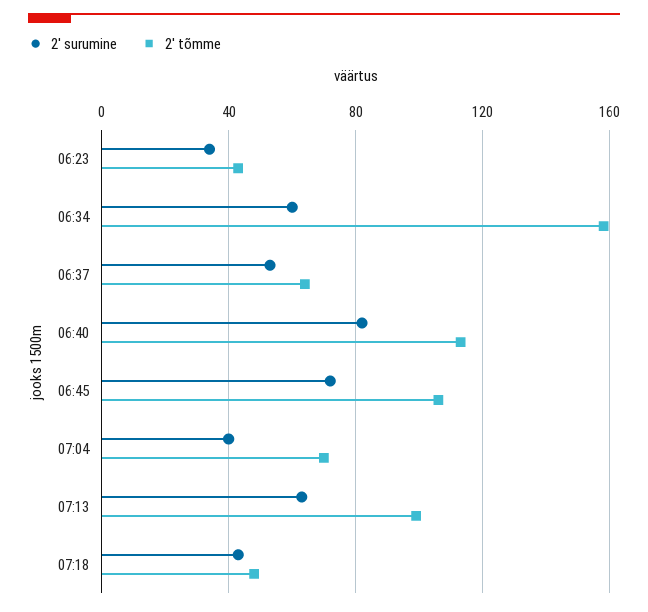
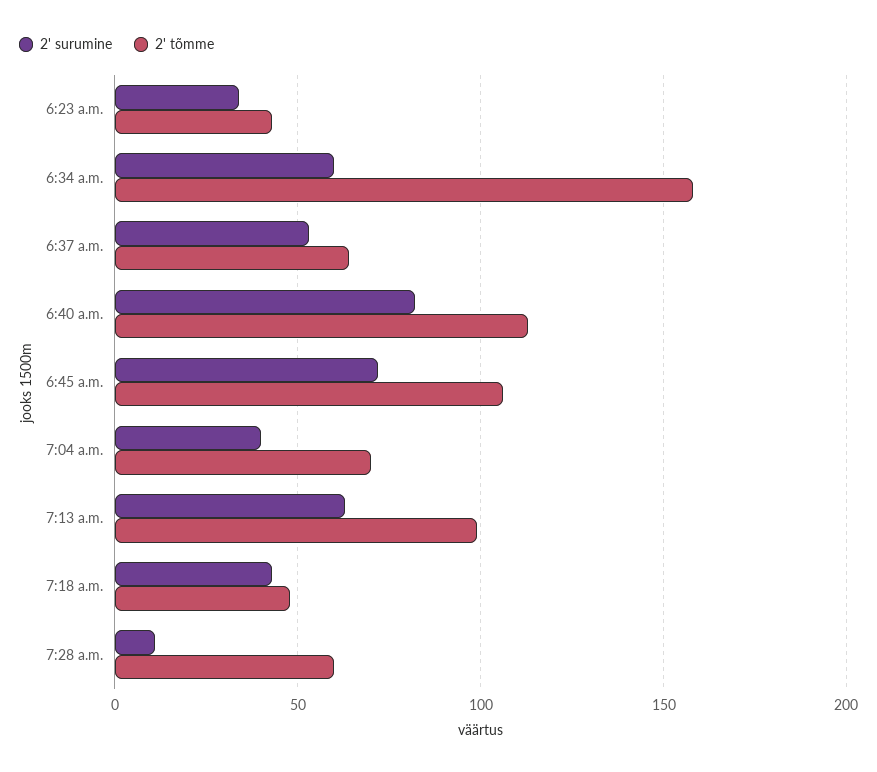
2' surumine, 7:28 a.m.: none -> 10
2' tõmme, 7:28 a.m.: none -> 60

